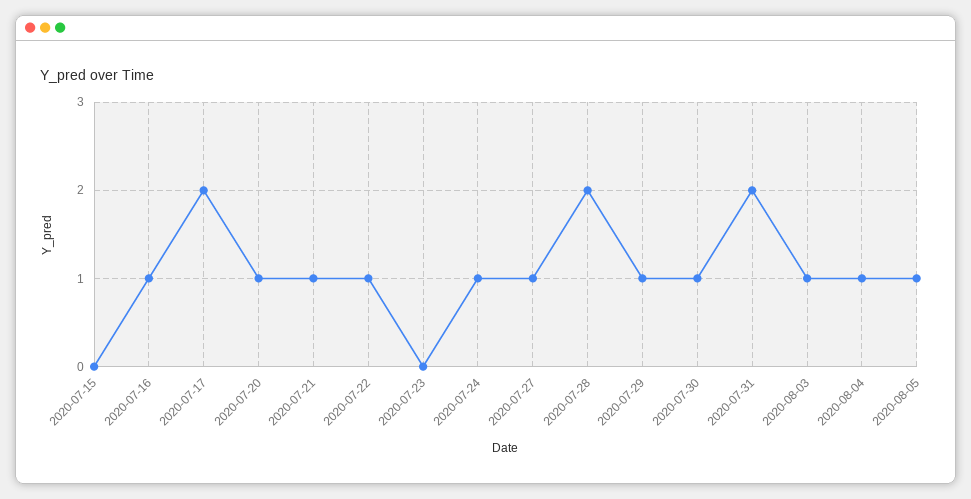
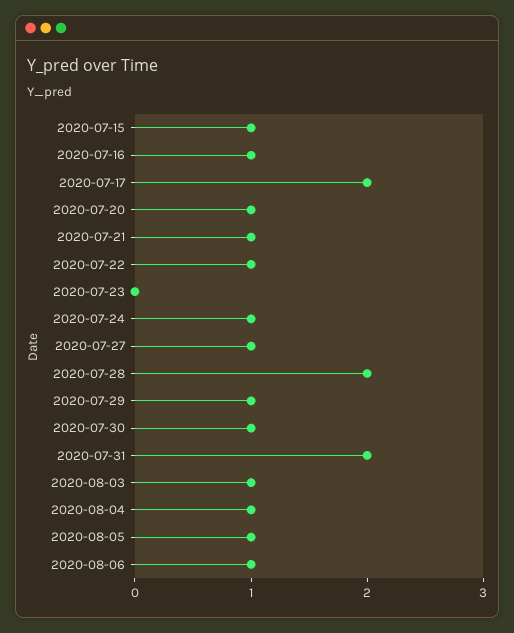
2020-07-15: 0 -> 1
2020-08-06: none -> 1

